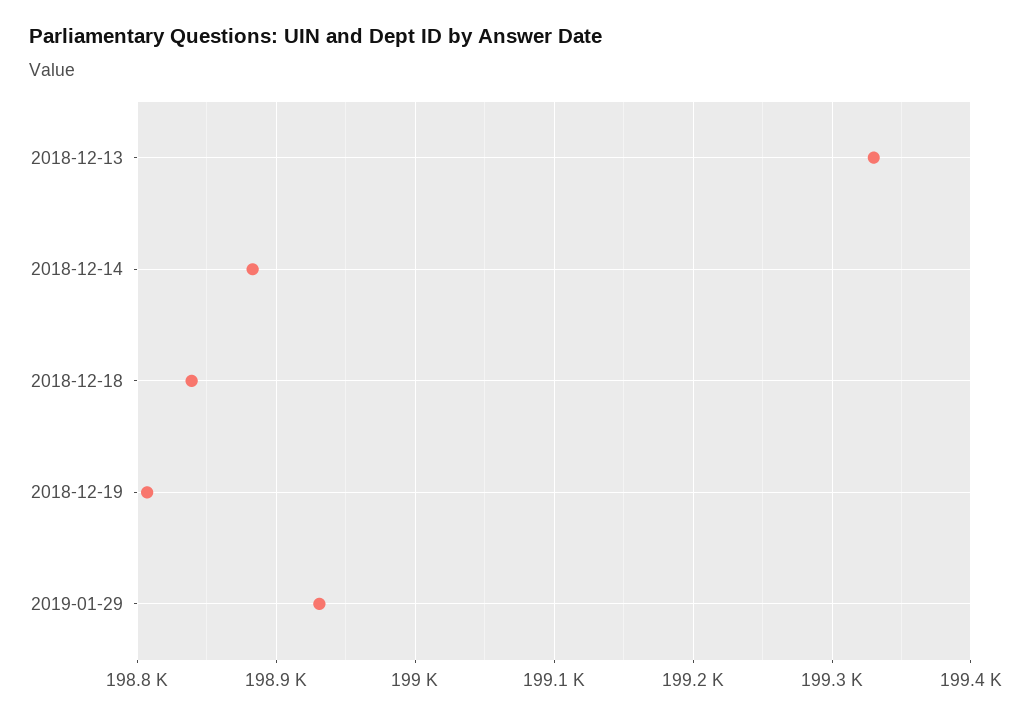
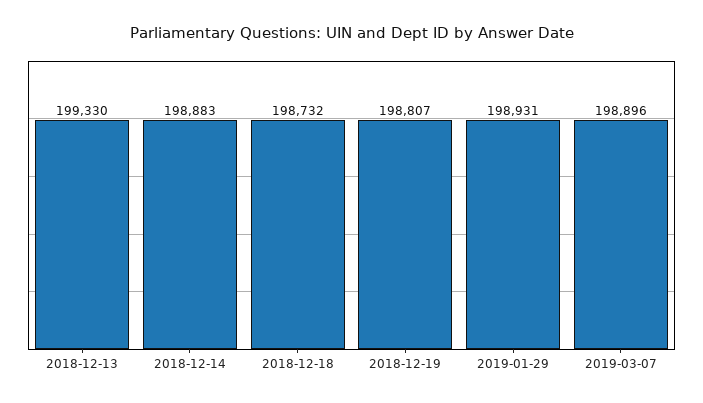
2018-12-18: 198840 -> 198732
2019-03-07: none -> 198896

